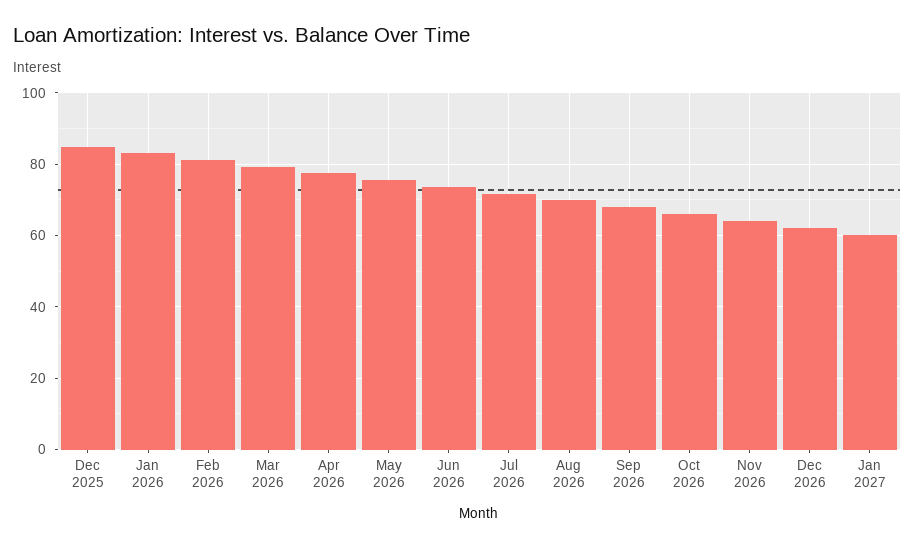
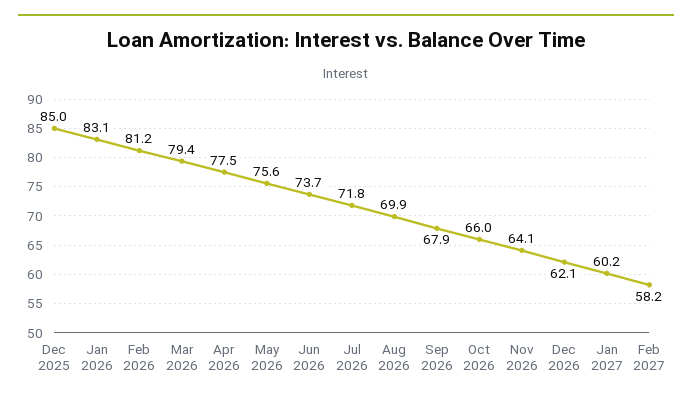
Feb 2027: none -> 58.2

